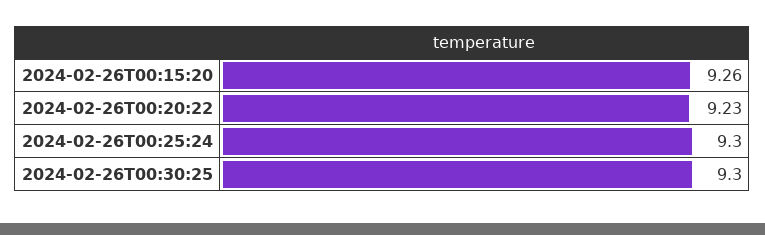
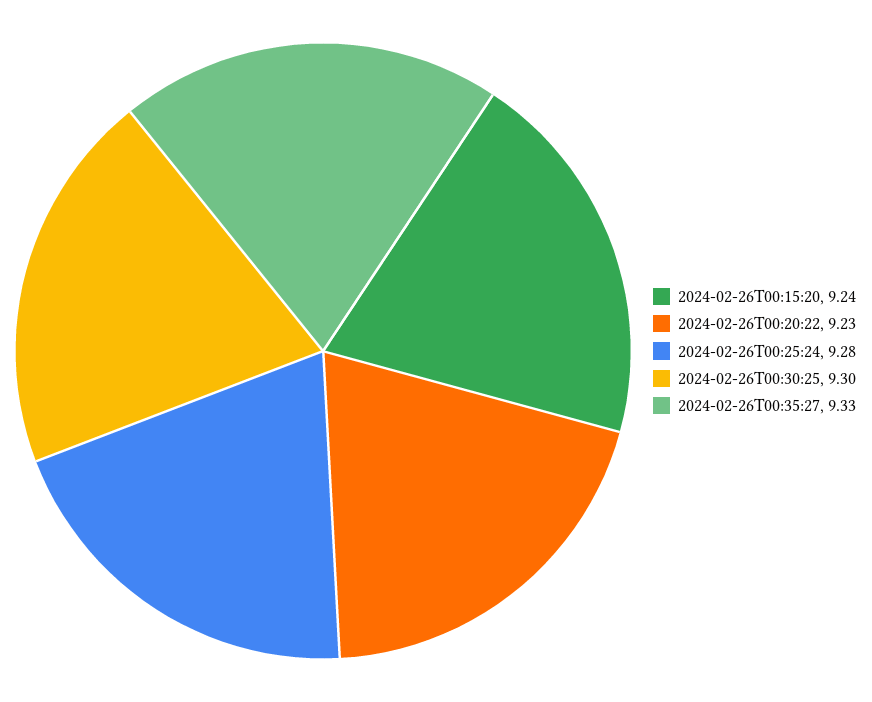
2024-02-26T00:15:20: 9.26 -> 9.24
2024-02-26T00:25:24: 9.3 -> 9.28
2024-02-26T00:35:27: none -> 9.33

